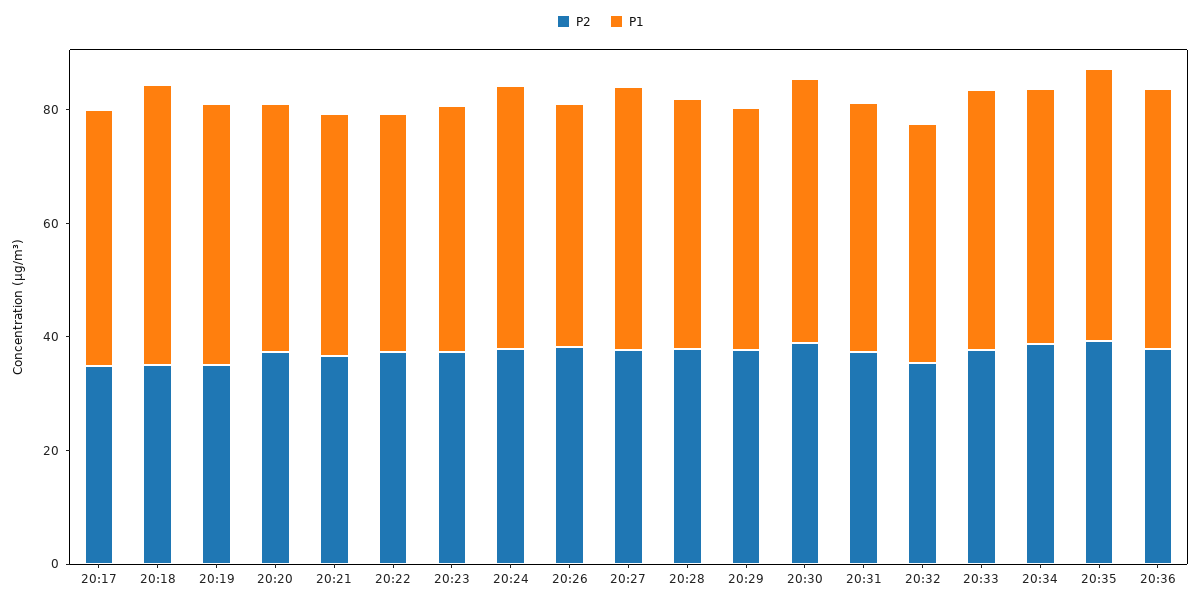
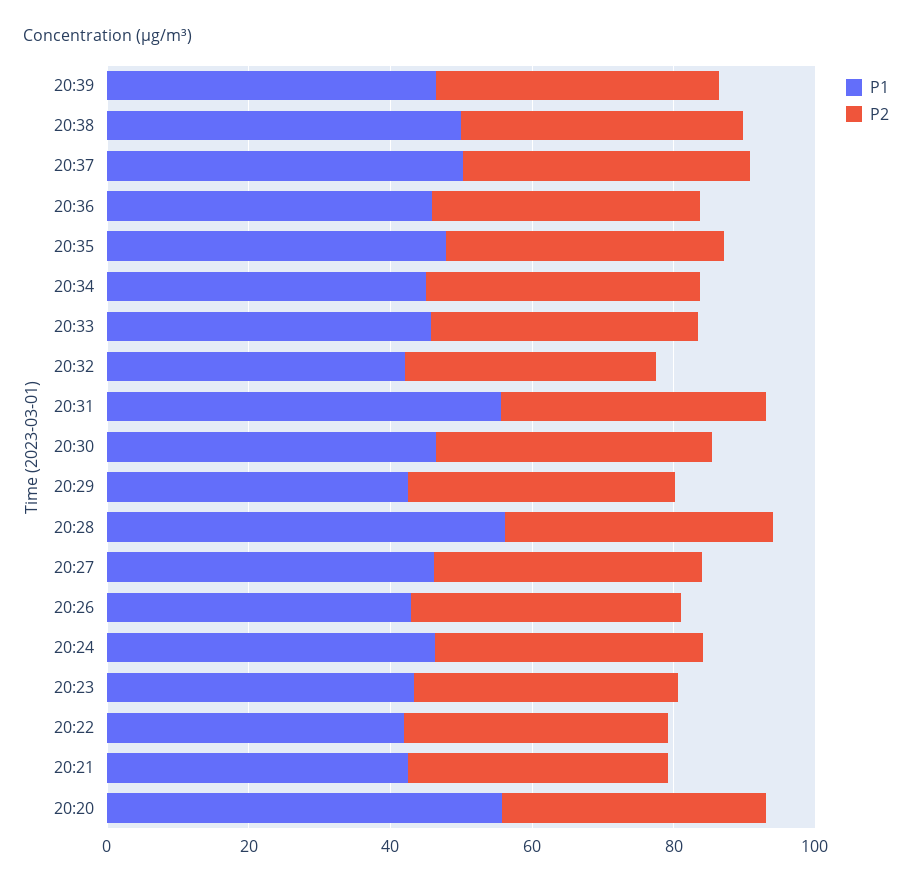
P2, 20:17: 35 -> none
P1, 20:17: 45 -> none
P2, 20:18: 35 -> none
P1, 20:18: 50 -> none
P2, 20:19: 35 -> none
P1, 20:19: 45 -> none
P1, 20:20: 45 -> 55
P1, 20:28: 45 -> 55
P1, 20:31: 45 -> 55
P1, 20:39: none -> 45
P2, 20:39: none -> 40
P1, 20:38: none -> 50
P2, 20:38: none -> 40
P1, 20:37: none -> 50
P2, 20:37: none -> 40

